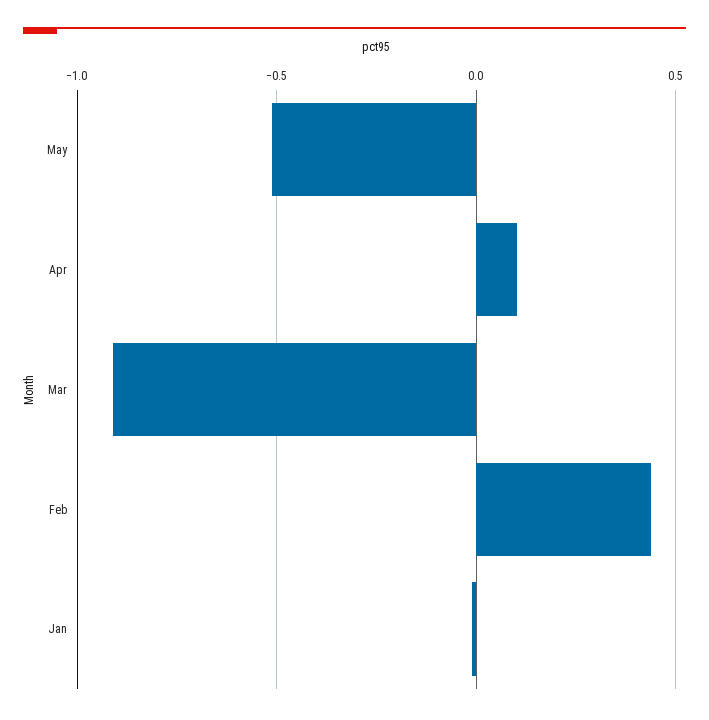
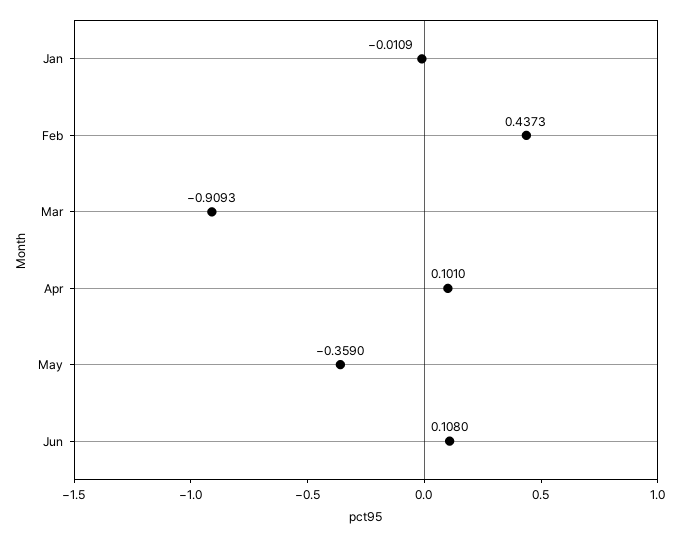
May: -0.5 -> -0.359
Jun: none -> 0.108

